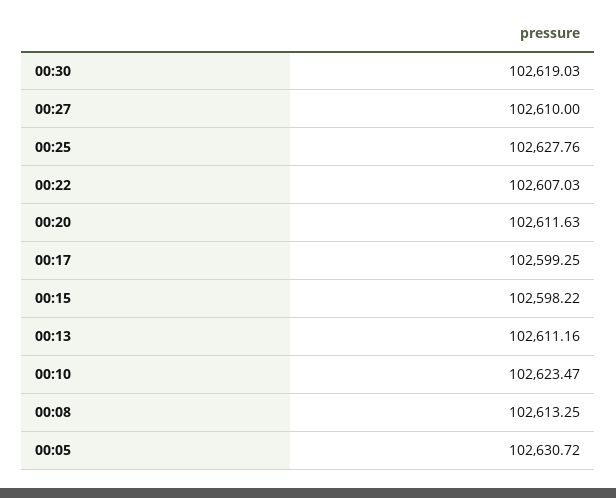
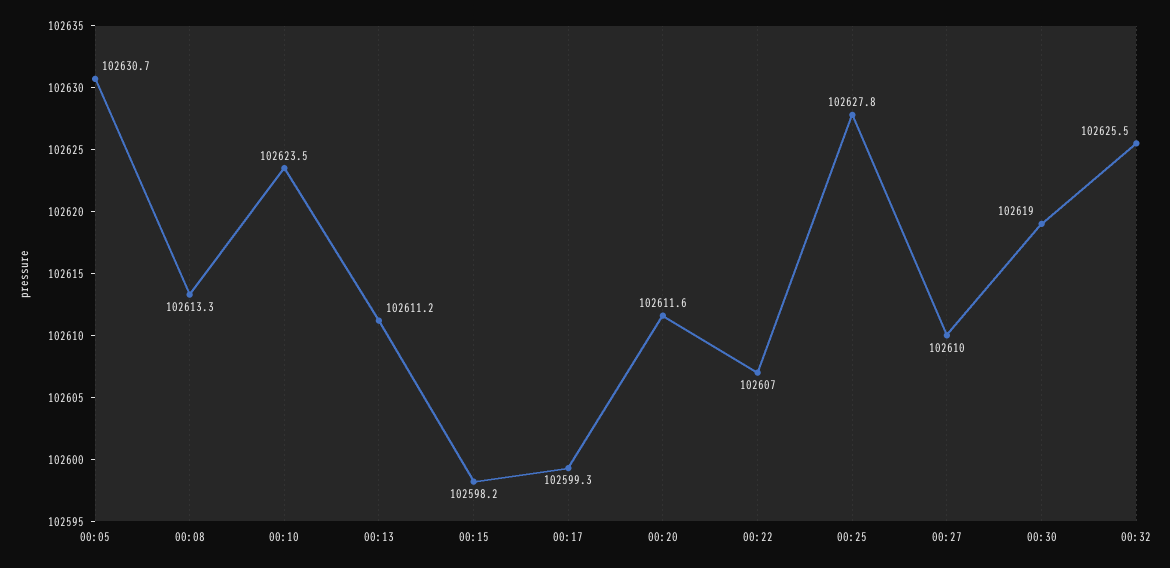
00:32: none -> 102625.5

